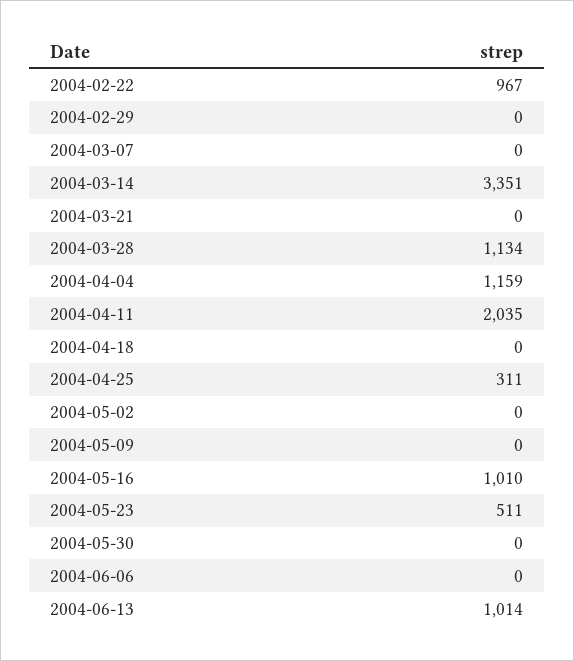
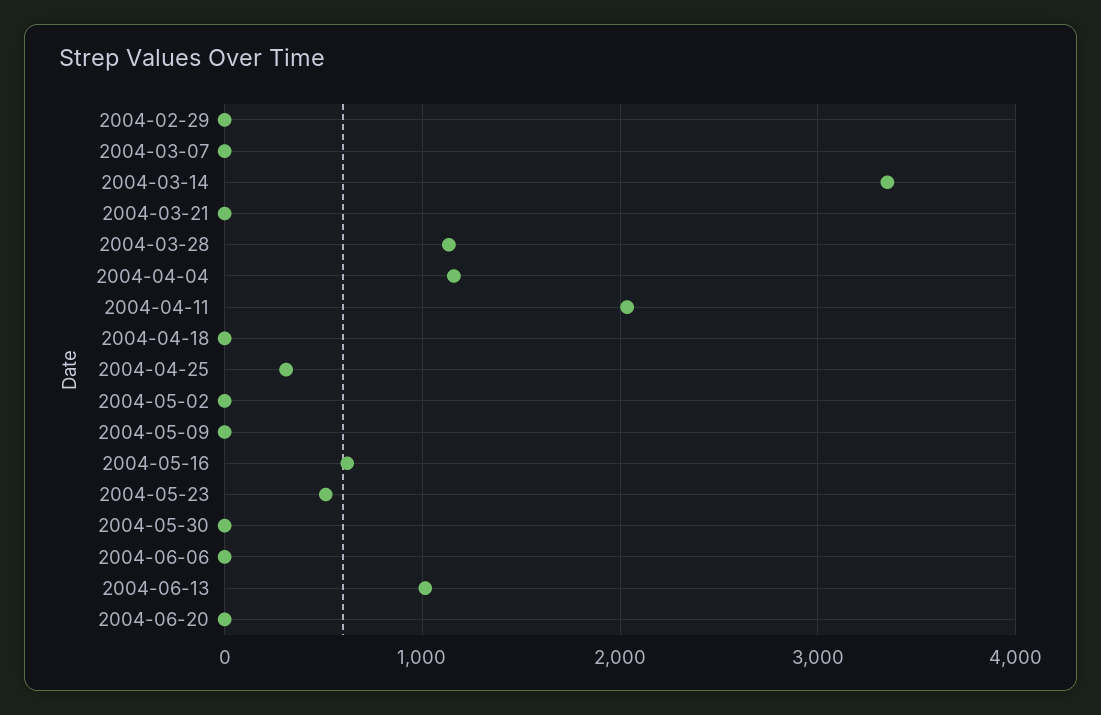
2004-02-22: 967 -> none
2004-05-16: 1010 -> 600
2004-06-20: none -> 0

